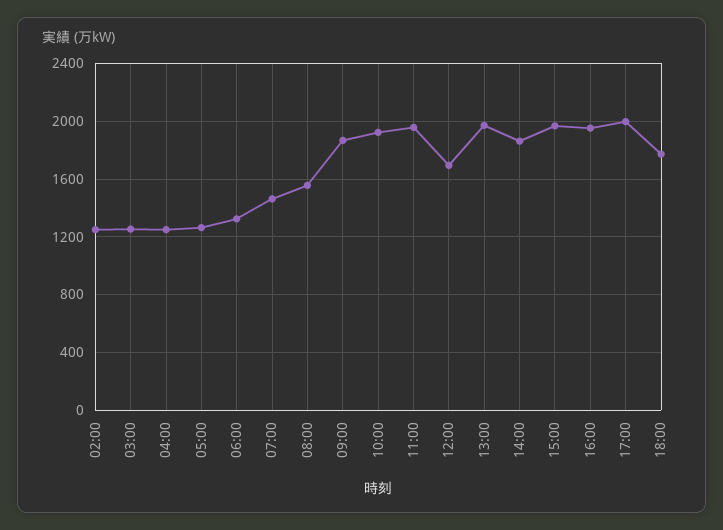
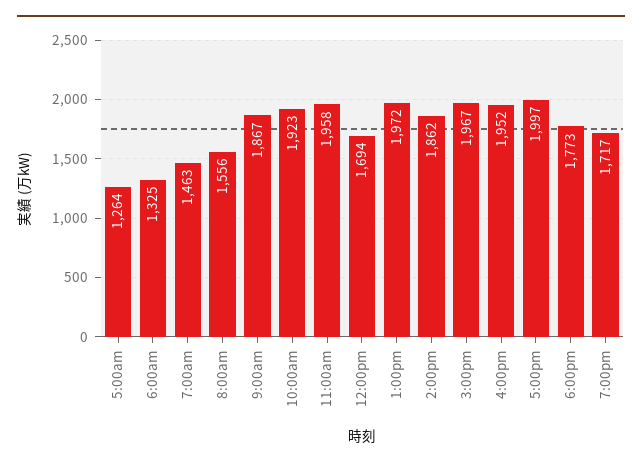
02:00: 1250 -> none
03:00: 1250 -> none
04:00: 1250 -> none
7:00pm: none -> 1717

